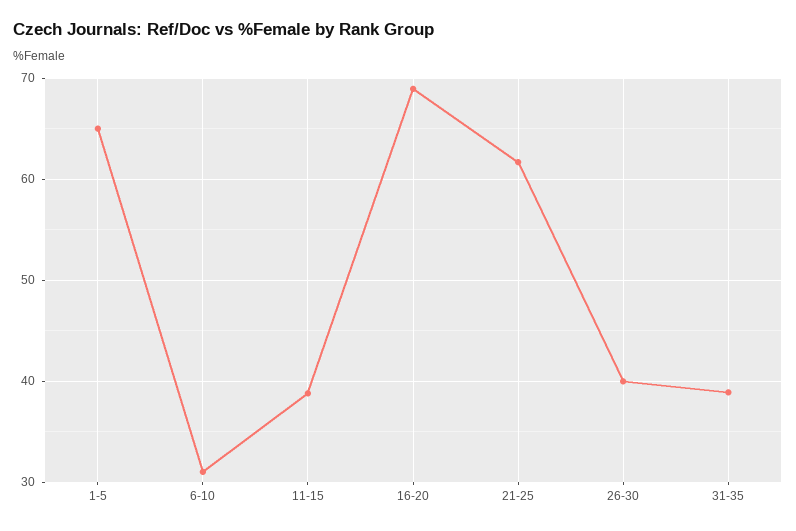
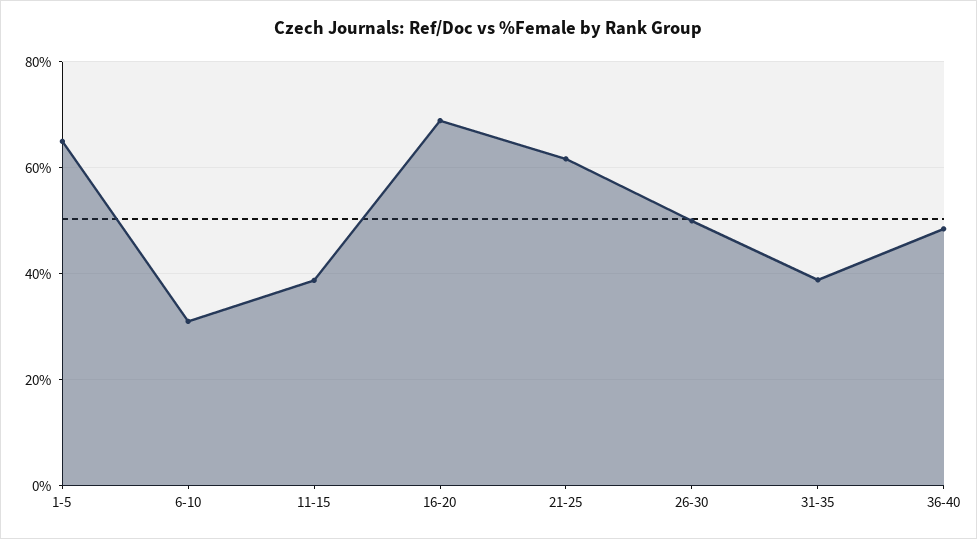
26-30: 40 -> 50
36-40: none -> 48

